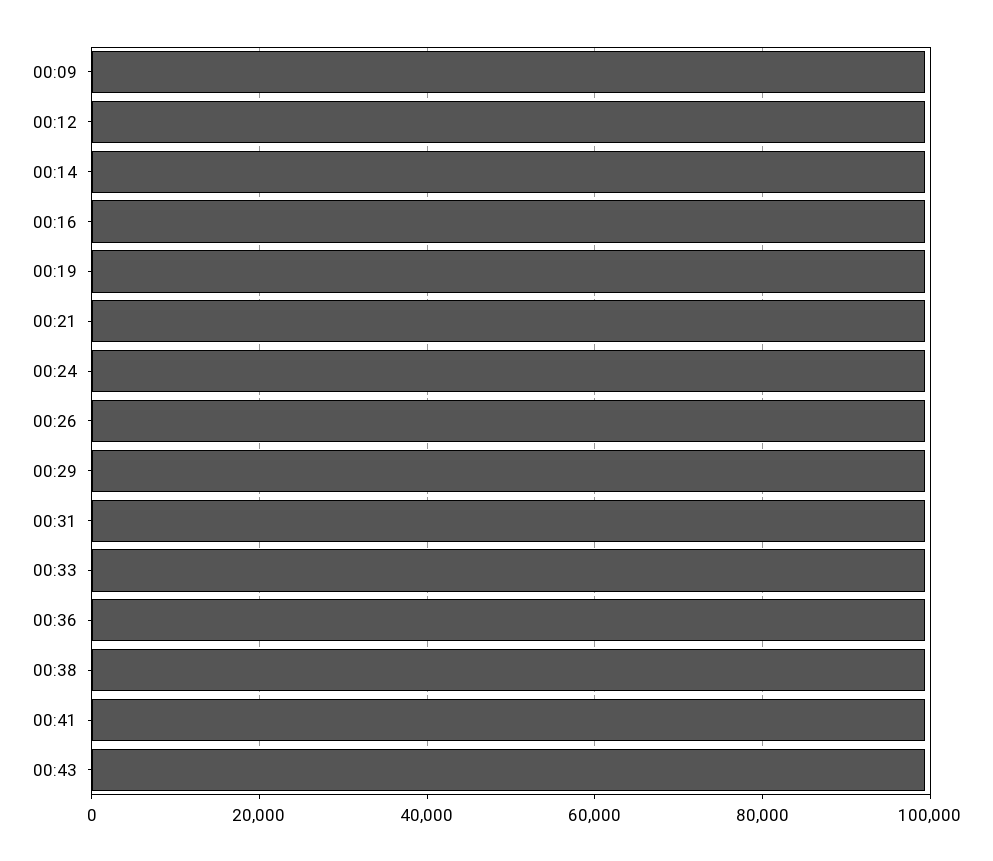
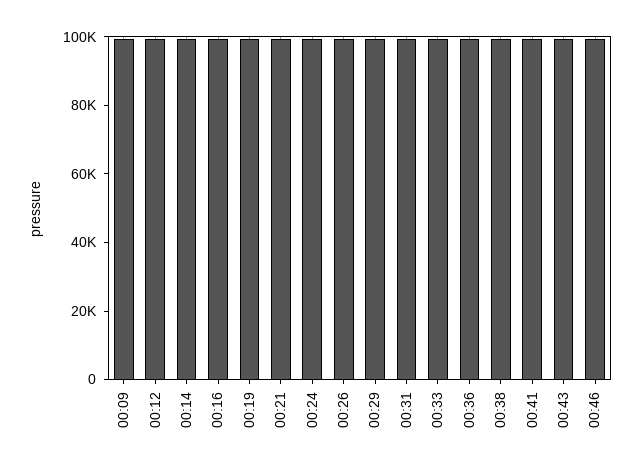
00:46: none -> 100000

